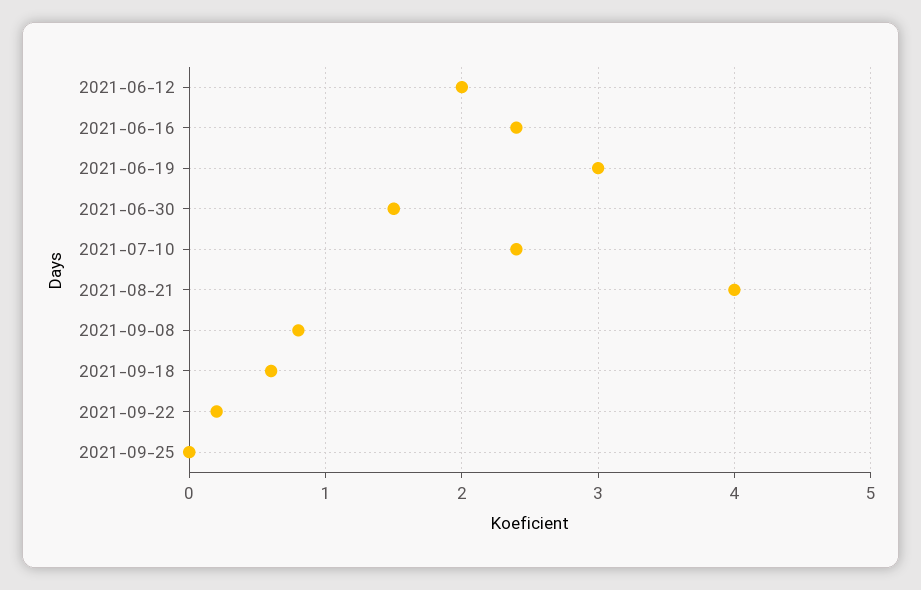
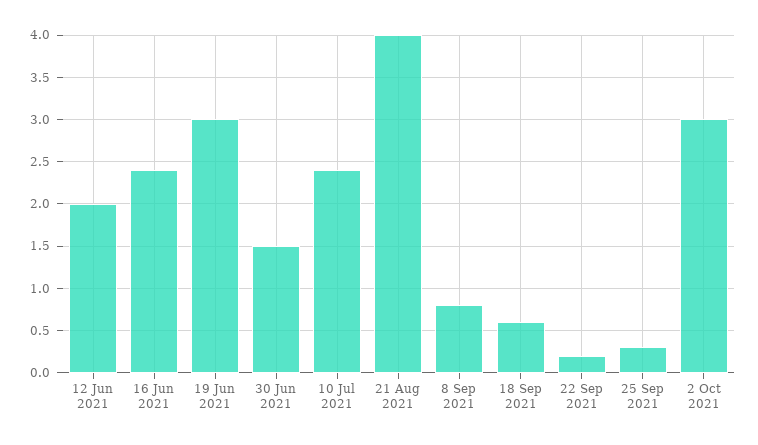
2021-09-25: 0 -> 0.3
2 Oct 2021: none -> 3

